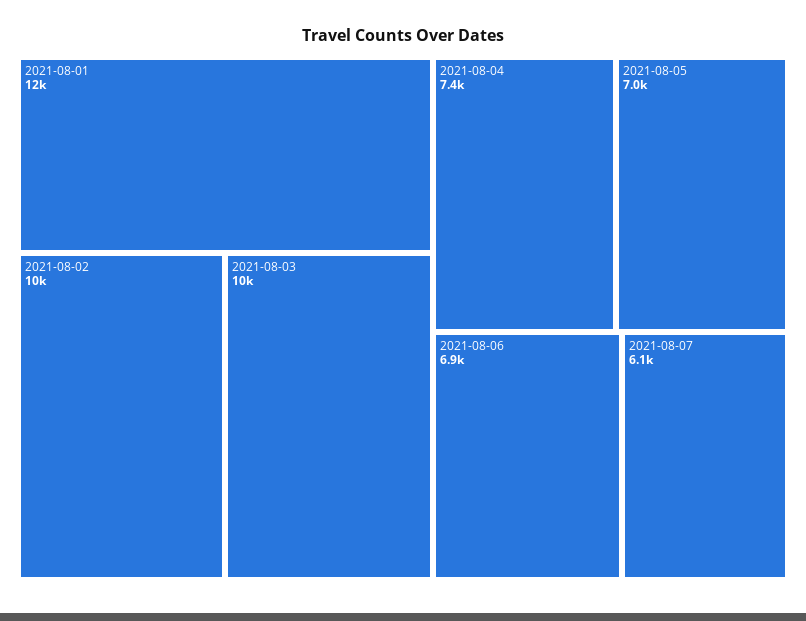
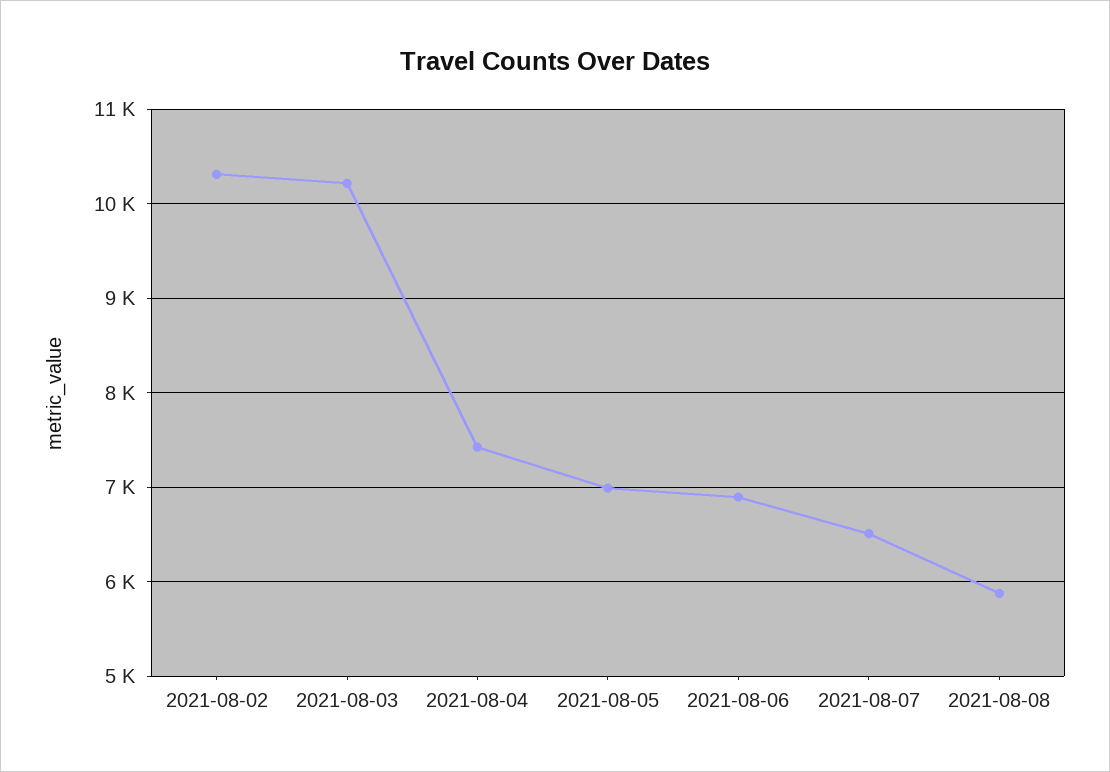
2021-08-01: 12000 -> none
2021-08-07: 6100 -> 6500
2021-08-08: none -> 5900

